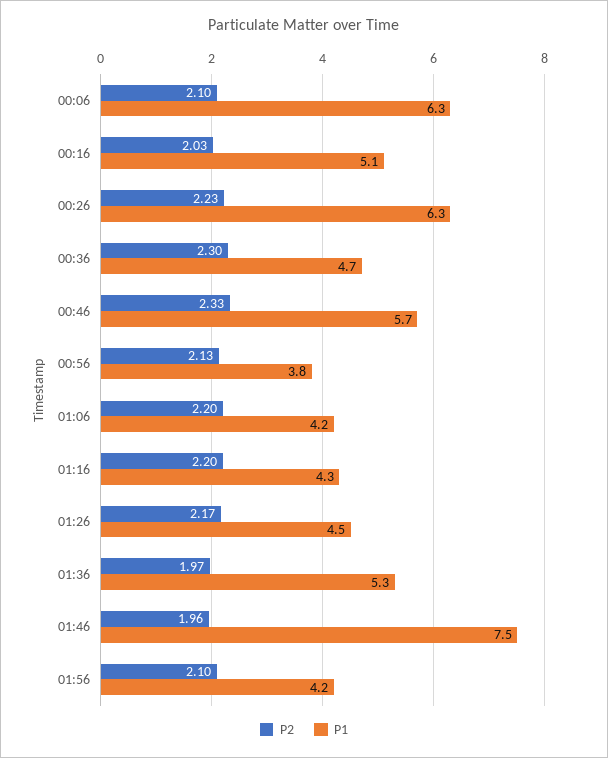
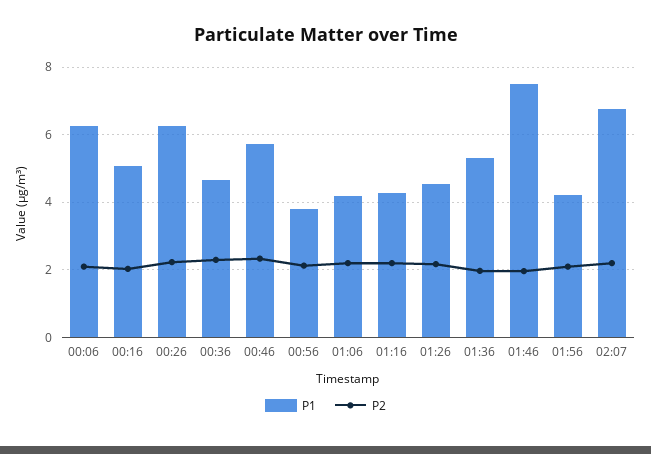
P1, 02:07: none -> 6.8
P2, 02:07: none -> 2.2

